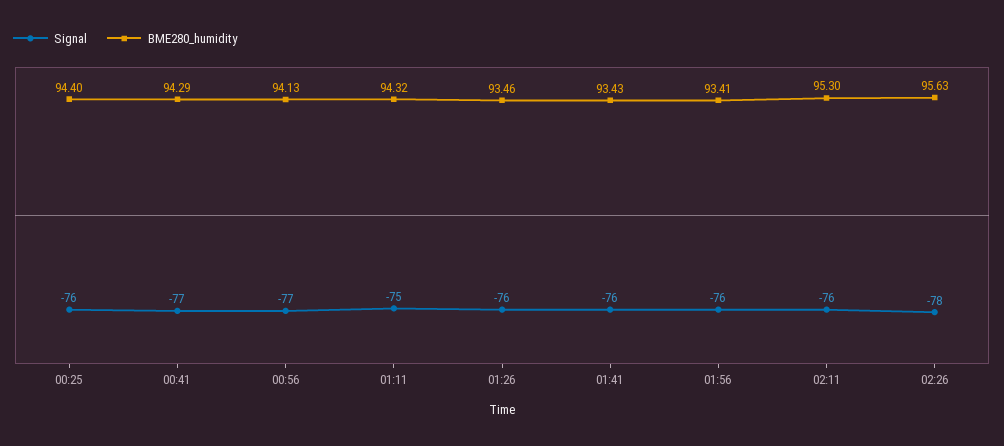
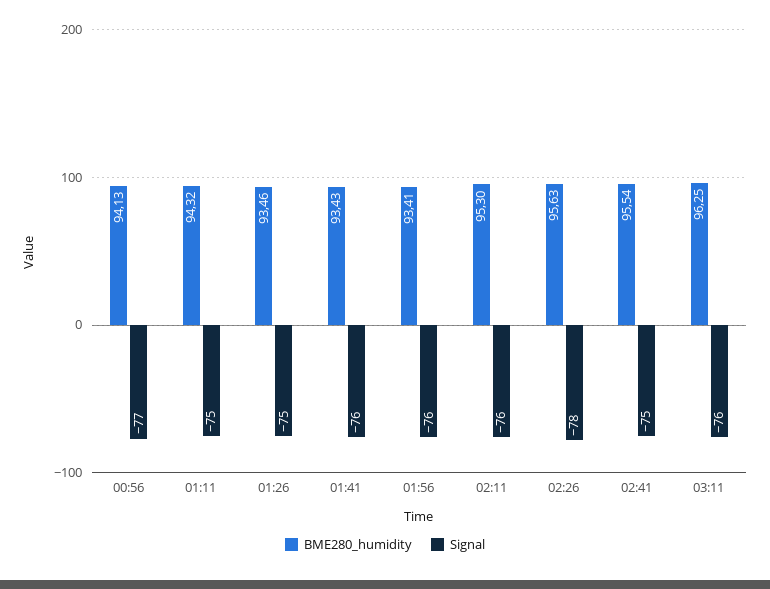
Signal, 00:25: -76 -> none
BME280_humidity, 00:25: 94.4 -> none
Signal, 00:41: -77 -> none
BME280_humidity, 00:41: 94.29 -> none
Signal, 01:26: -76 -> -75
BME280_humidity, 02:41: none -> 95.54
Signal, 02:41: none -> -75
BME280_humidity, 03:11: none -> 96.25
Signal, 03:11: none -> -76

